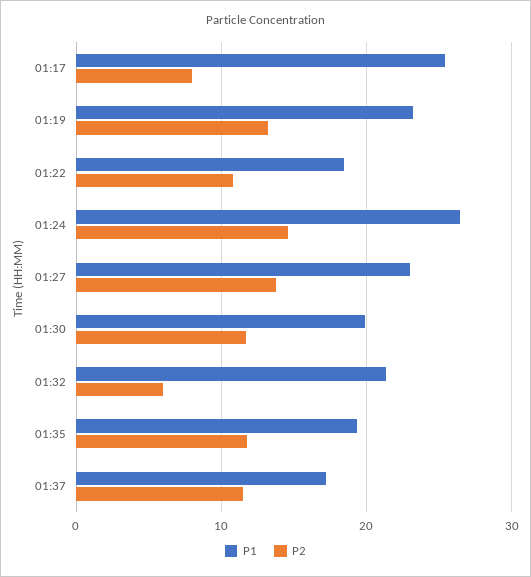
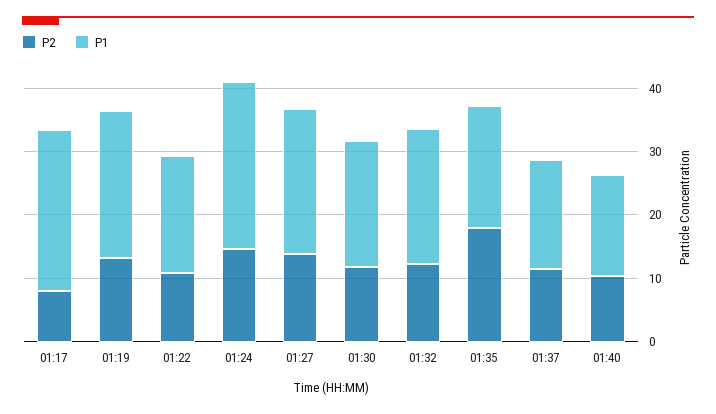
P2, 01:32: 6 -> 12
P2, 01:35: 12 -> 18
P2, 01:40: none -> 10
P1, 01:40: none -> 16

